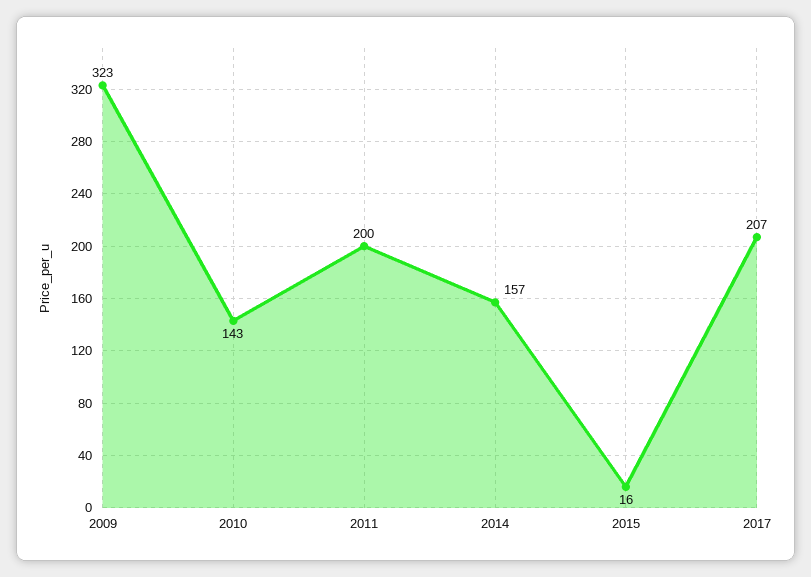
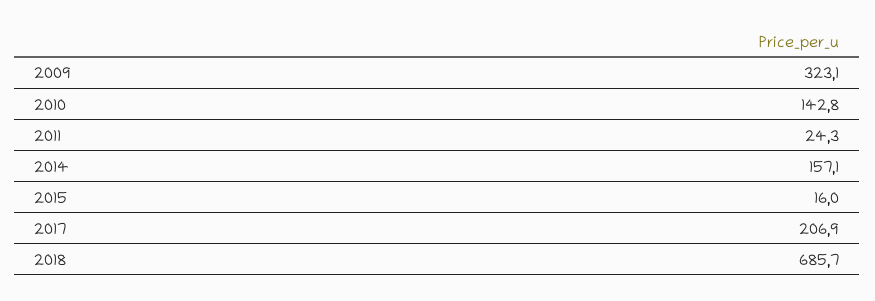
2011: 200 -> 24.3
2018: none -> 685.7

